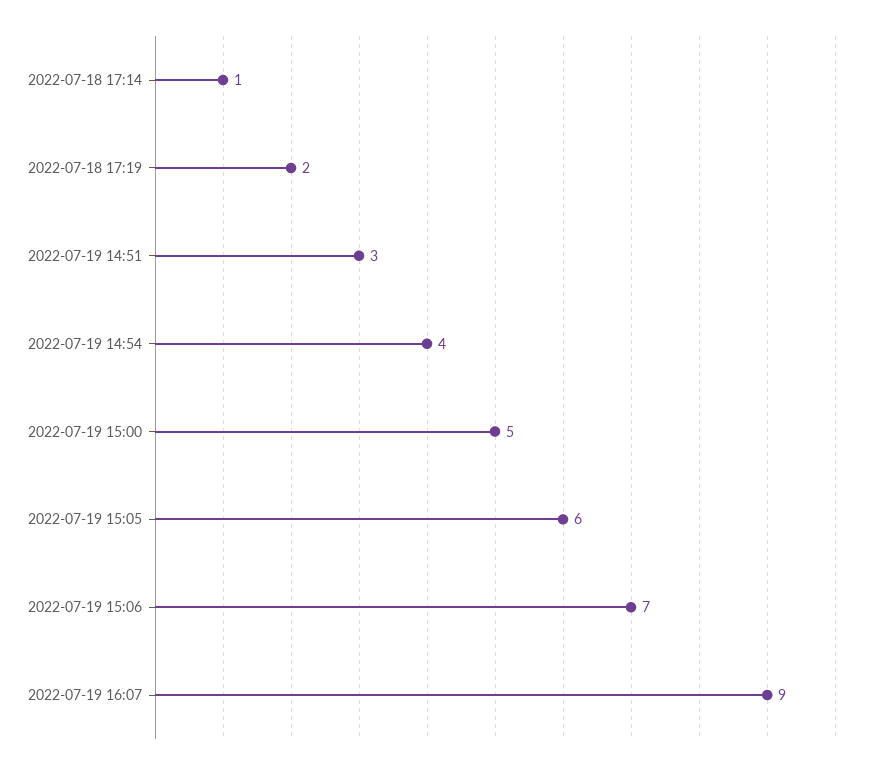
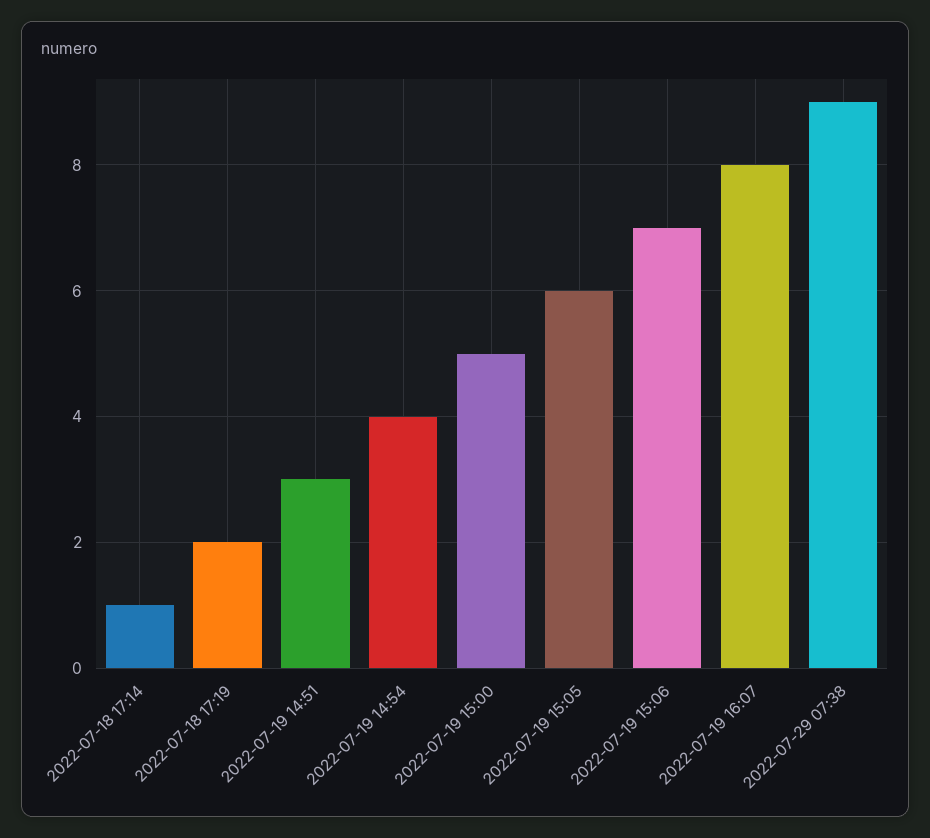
2022-07-19 16:07: 9 -> 8
2022-07-29 07:38: none -> 9

